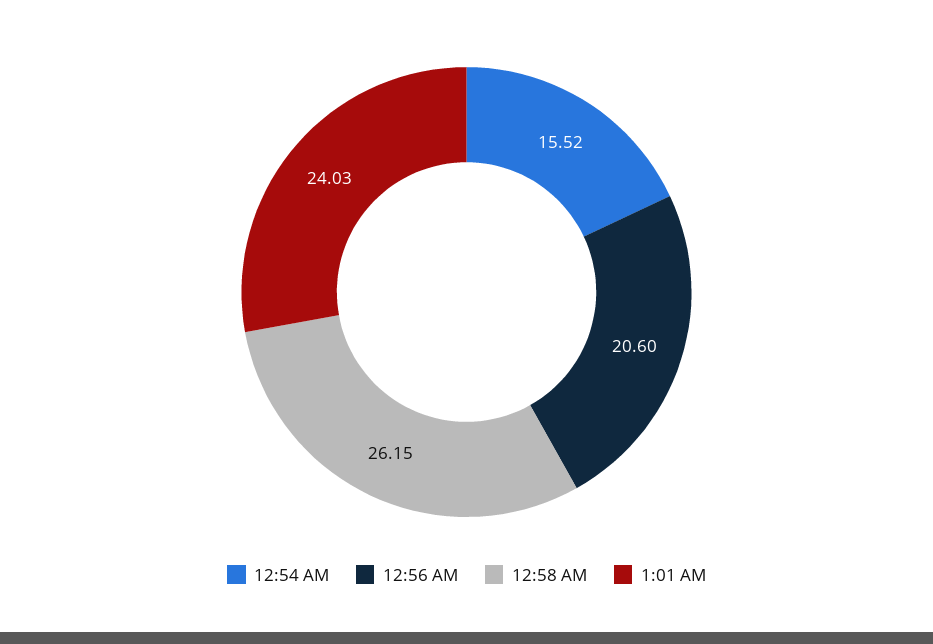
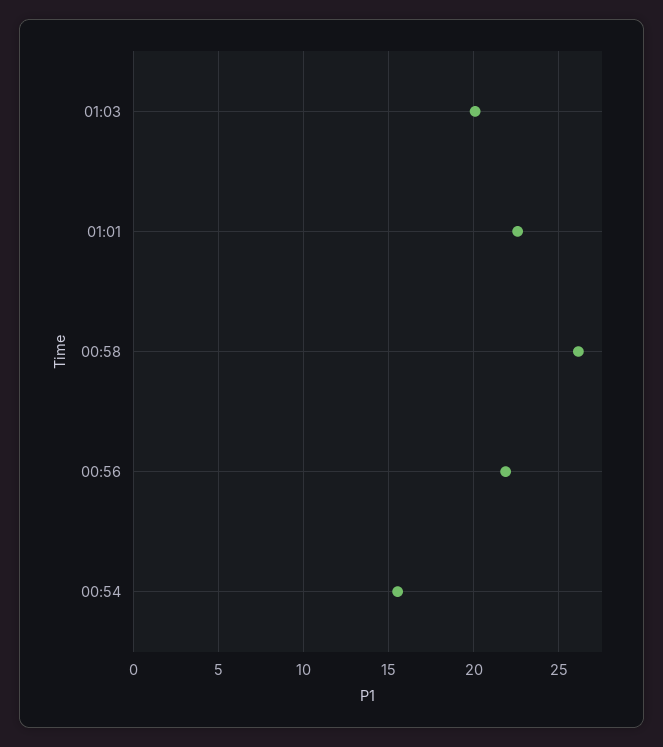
12:56 AM: 20.6 -> 22
1:01 AM: 24.03 -> 22.5
01:03: none -> 20

